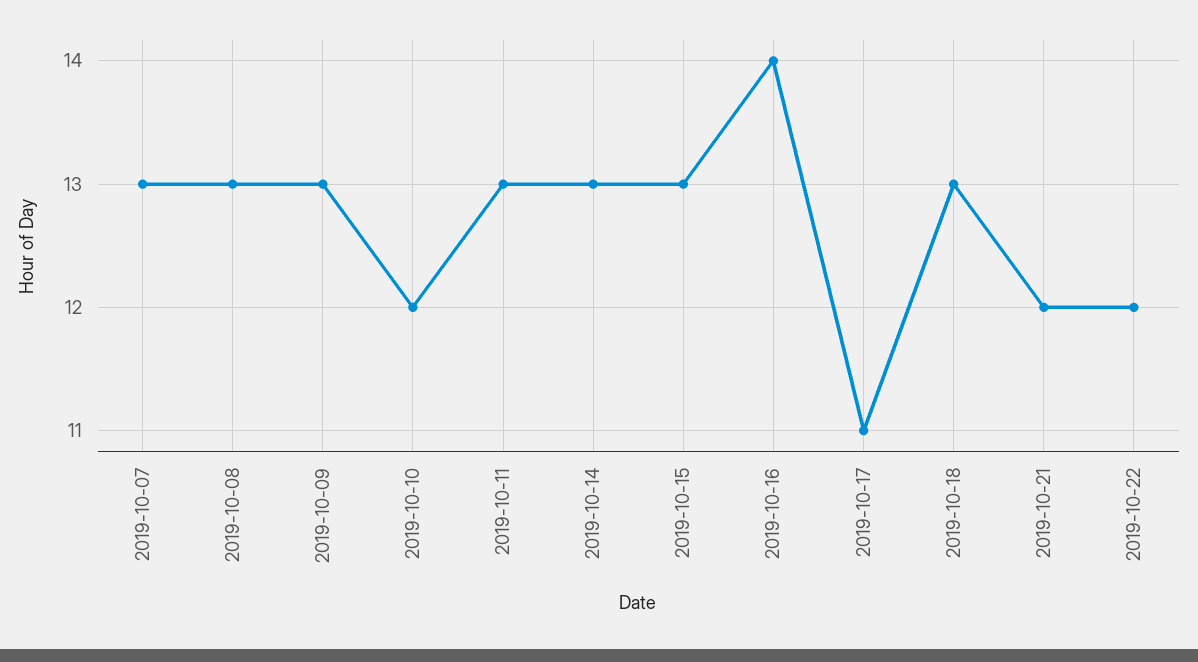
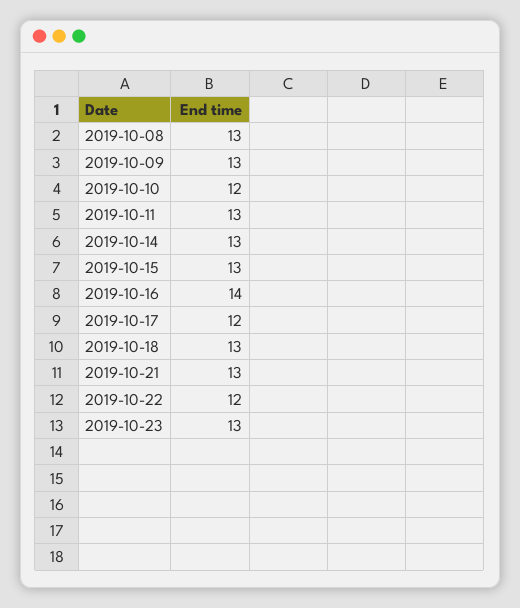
2019-10-07: 13 -> none
2019-10-17: 11 -> 12
2019-10-21: 12 -> 13
2019-10-23: none -> 13

